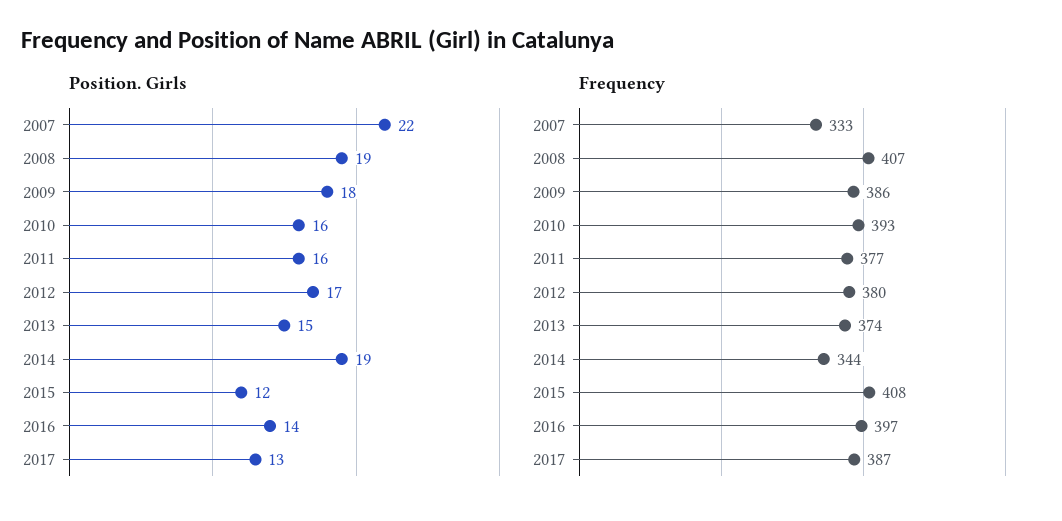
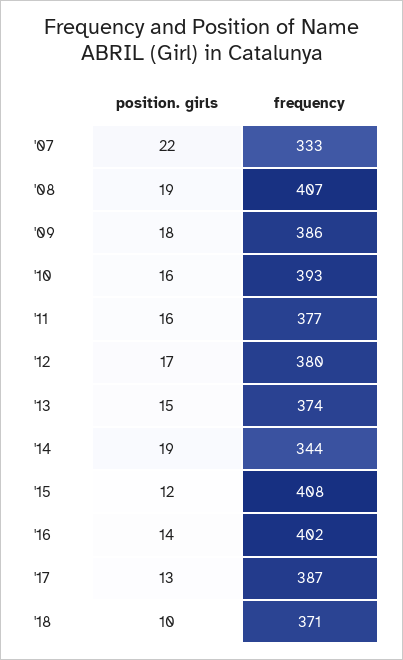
Frequency, 2016: 397 -> 402
Position. Girls, '18: none -> 10
Frequency, '18: none -> 371

